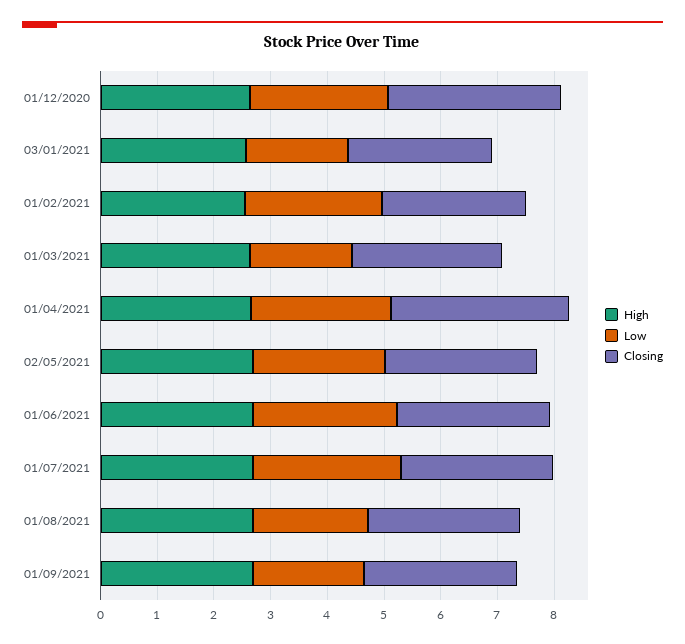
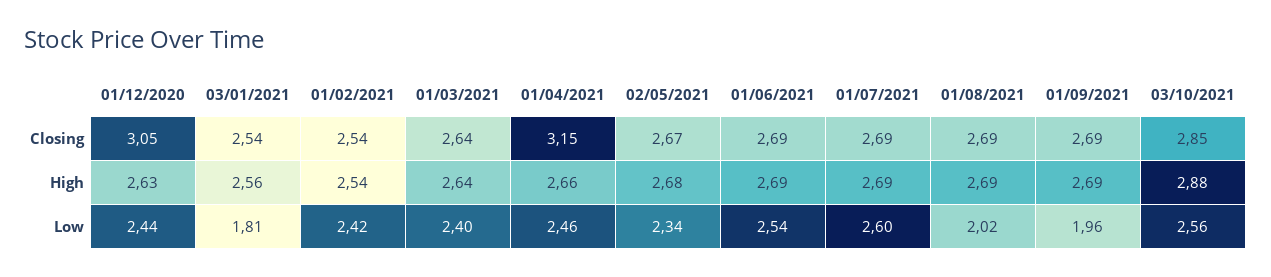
Low, 01/03/2021: 1.8 -> 2.4
Closing, 03/10/2021: none -> 2.85
High, 03/10/2021: none -> 2.88
Low, 03/10/2021: none -> 2.56

